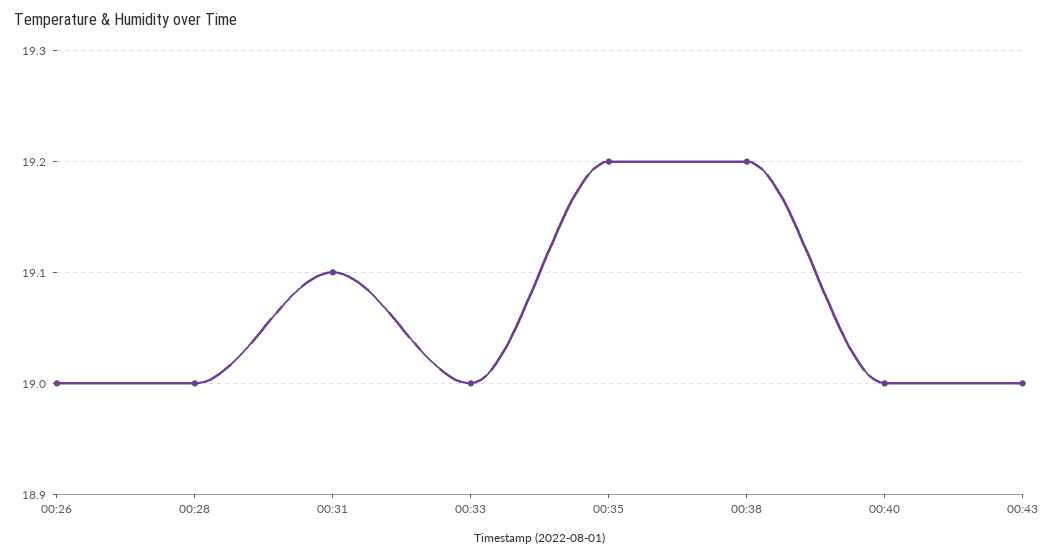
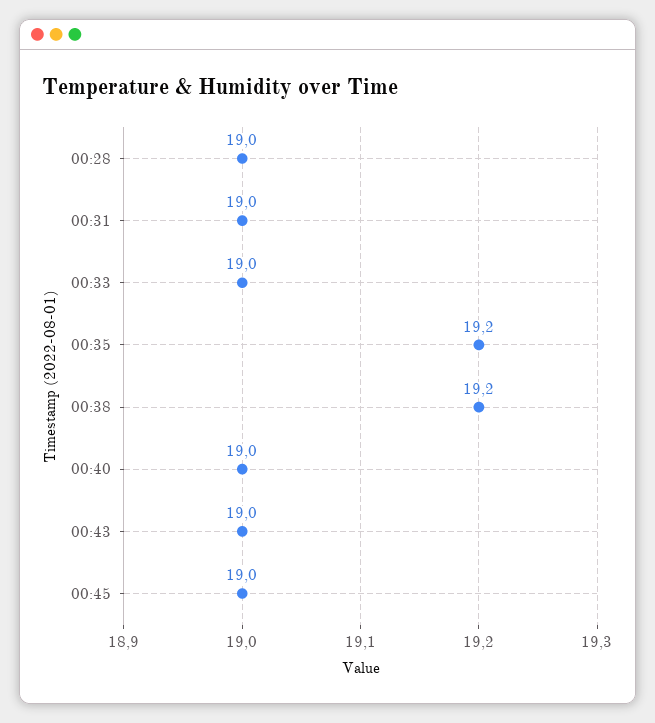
00:26: 19 -> none
00:31: 19.1 -> 19
00:45: none -> 19

